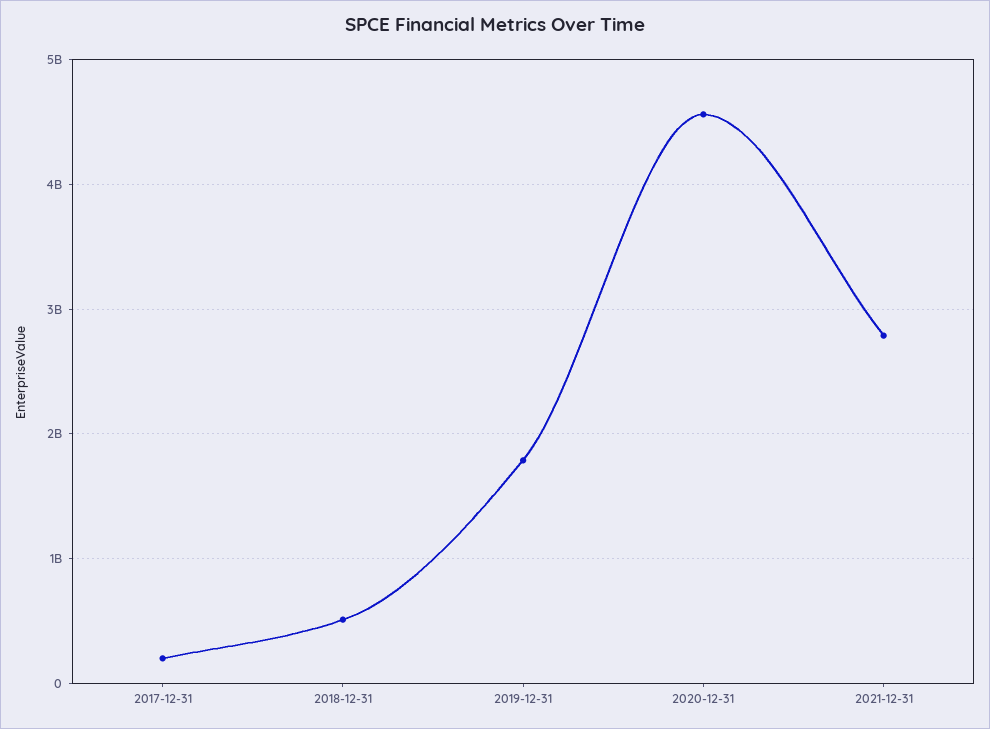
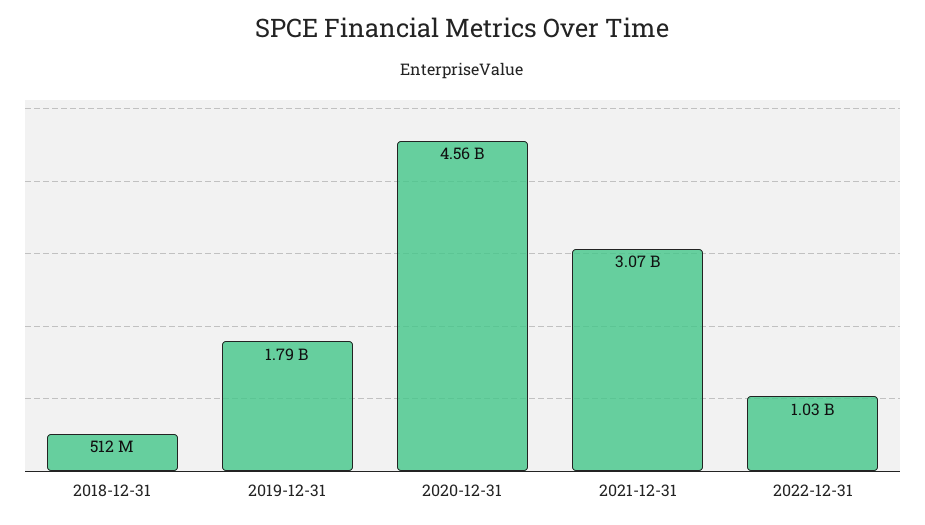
2017-12-31: 200000000 -> none
2021-12-31: 2800000000 -> 3070000000
2022-12-31: none -> 1030000000

